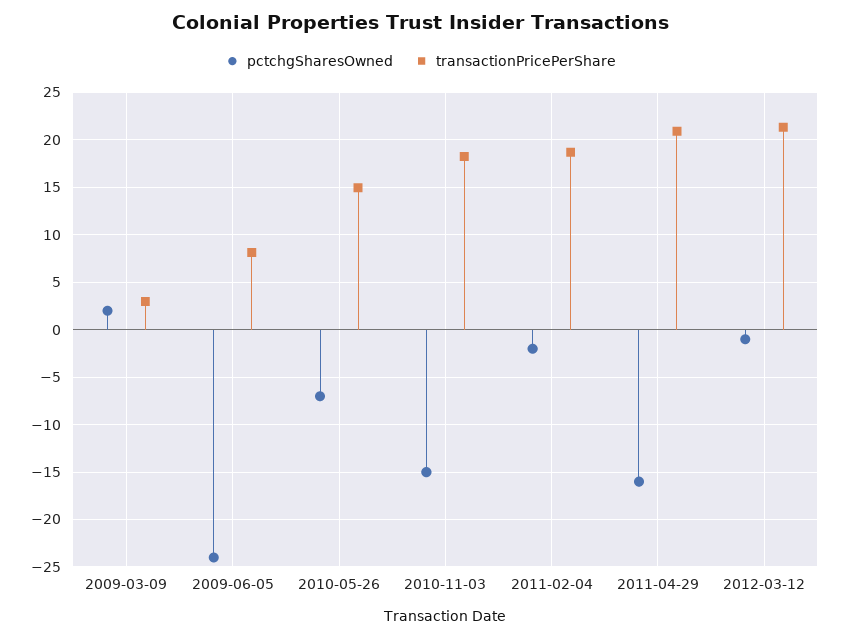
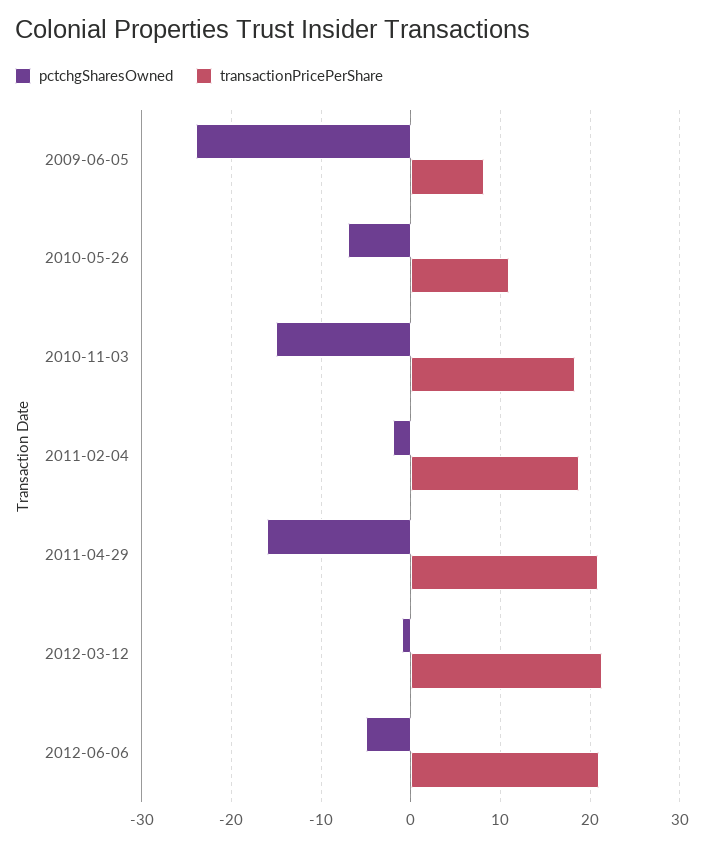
pctchgSharesOwned, 2009-03-09: 2 -> none
transactionPricePerShare, 2009-03-09: 3 -> none
transactionPricePerShare, 2010-05-26: 15 -> 11
pctchgSharesOwned, 2012-06-06: none -> -5
transactionPricePerShare, 2012-06-06: none -> 21

